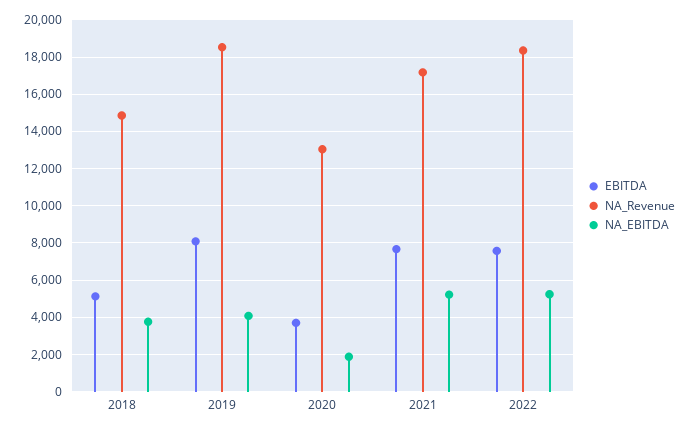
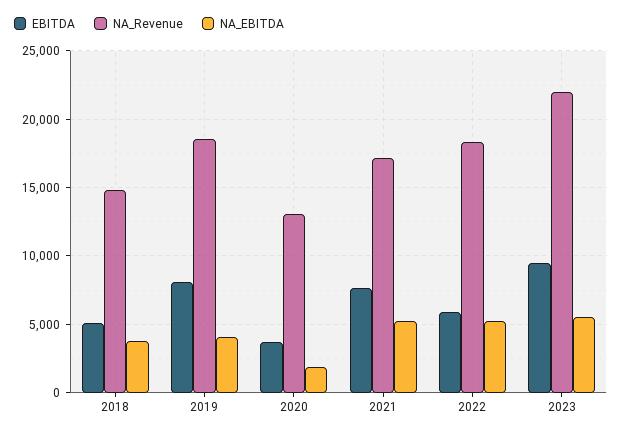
EBITDA, 2022: 7500 -> 6000
EBITDA, 2023: none -> 9500
NA_Revenue, 2023: none -> 22000
NA_EBITDA, 2023: none -> 5500

